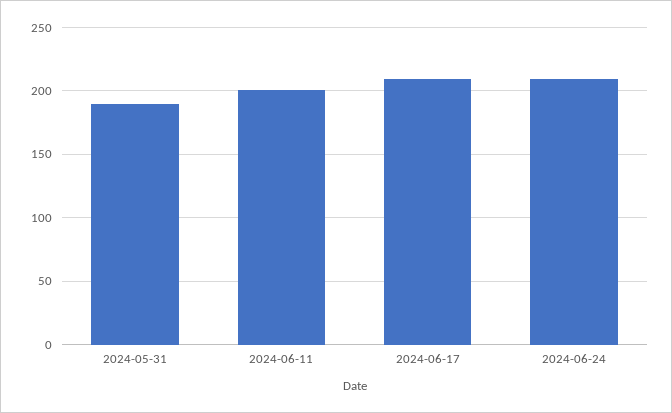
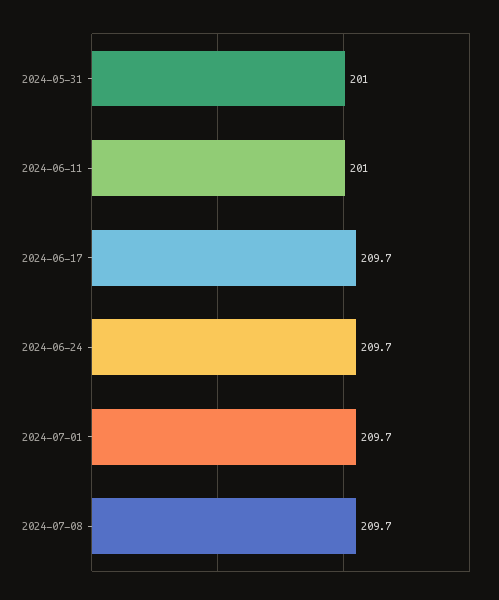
2024-05-31: 190 -> 201
2024-07-01: none -> 209.7
2024-07-08: none -> 209.7

